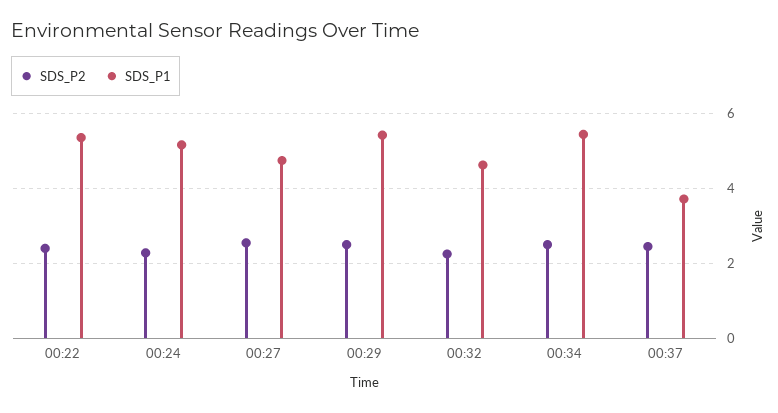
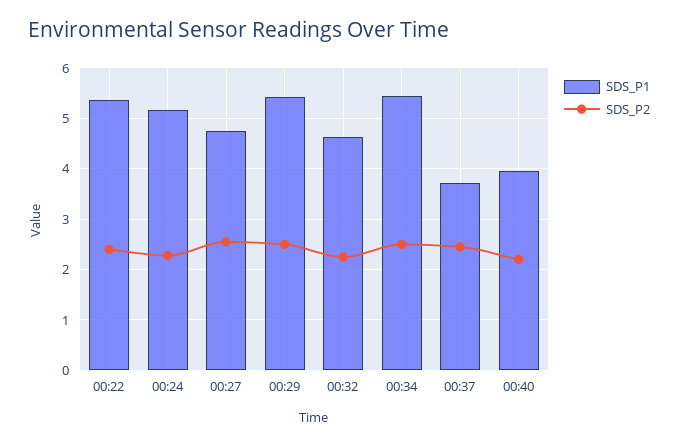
SDS_P1, 00:40: none -> 4
SDS_P2, 00:40: none -> 2.2

